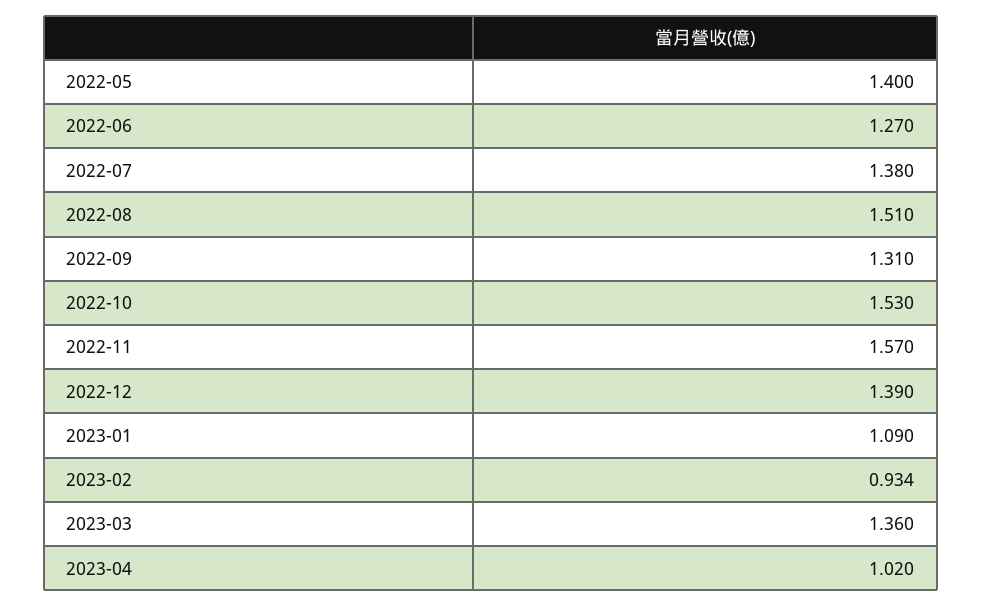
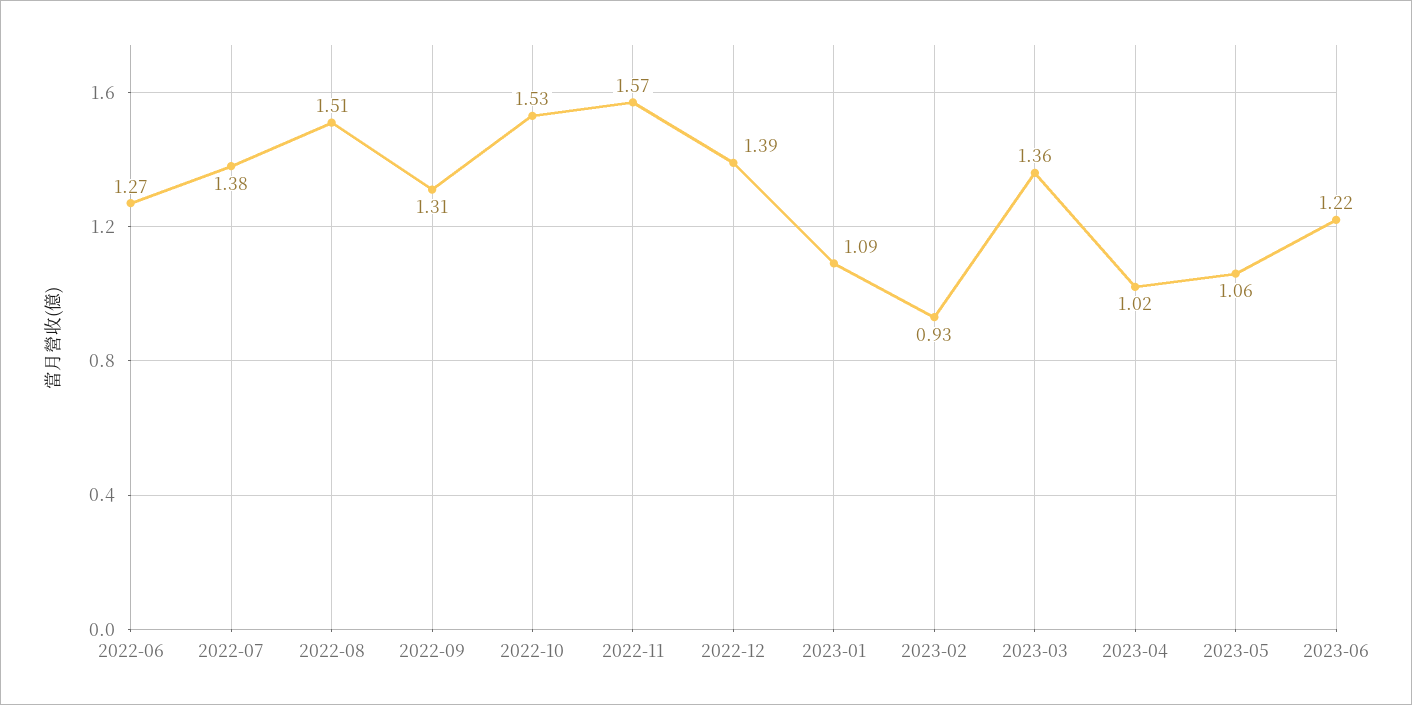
2022-05: 1.4 -> none
2023-05: none -> 1.06
2023-06: none -> 1.22

